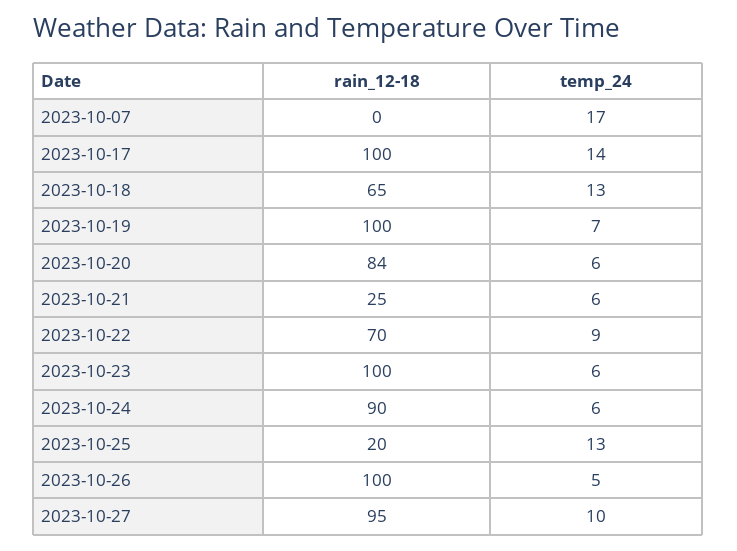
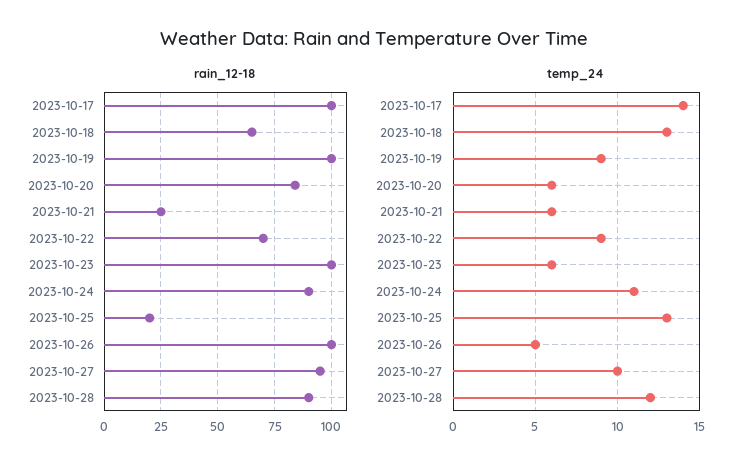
rain_12-18, 2023-10-07: 0 -> none
temp_24, 2023-10-07: 17 -> none
temp_24, 2023-10-19: 7 -> 9
temp_24, 2023-10-24: 6 -> 11
rain_12-18, 2023-10-28: none -> 90
temp_24, 2023-10-28: none -> 12

